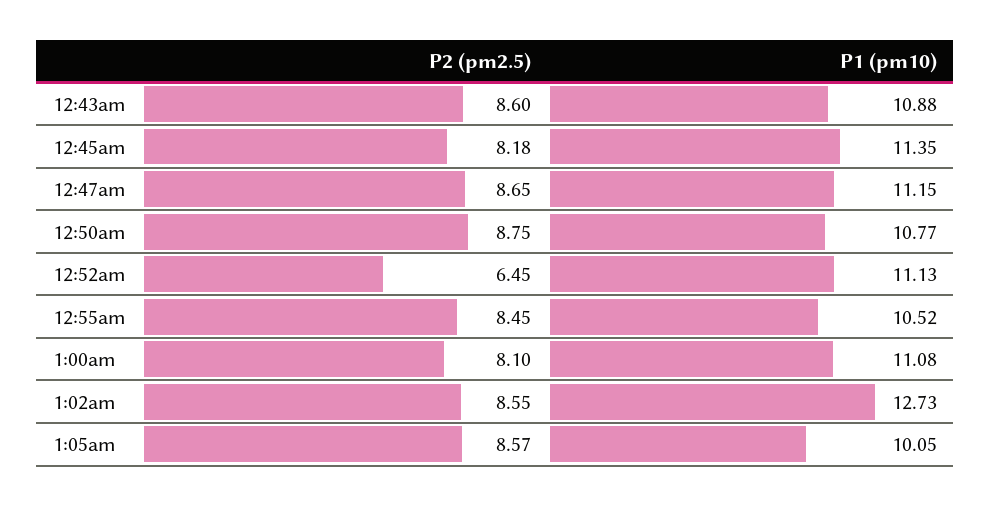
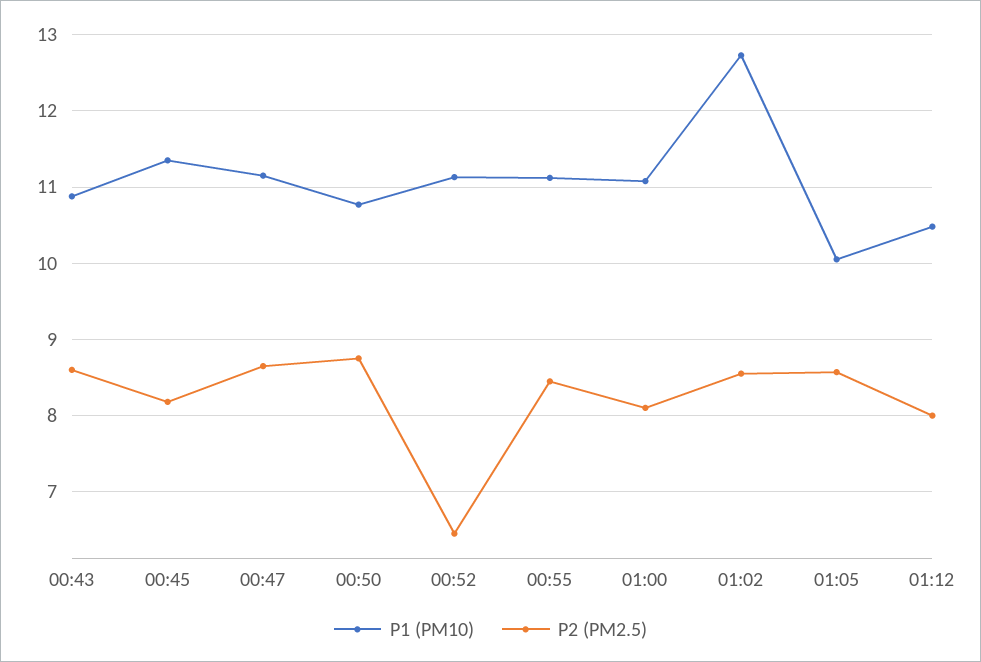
P1 (pm10), 12:55am: 10.52 -> 11.1
P1 (pm10), 01:12: none -> 10.5
P2 (pm2.5), 01:12: none -> 8

